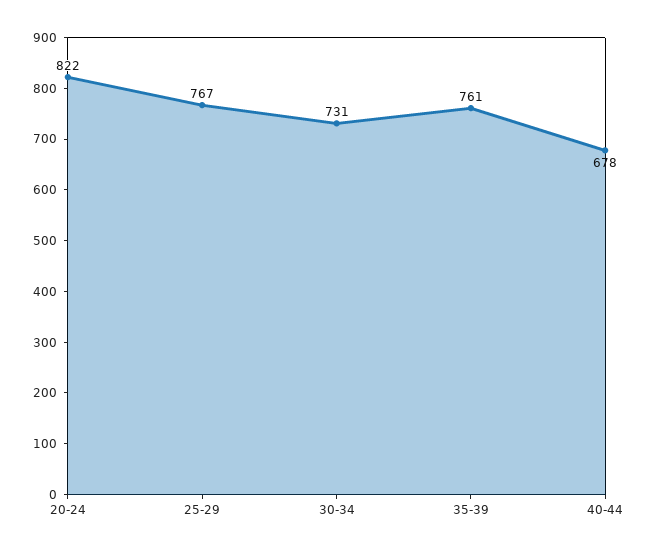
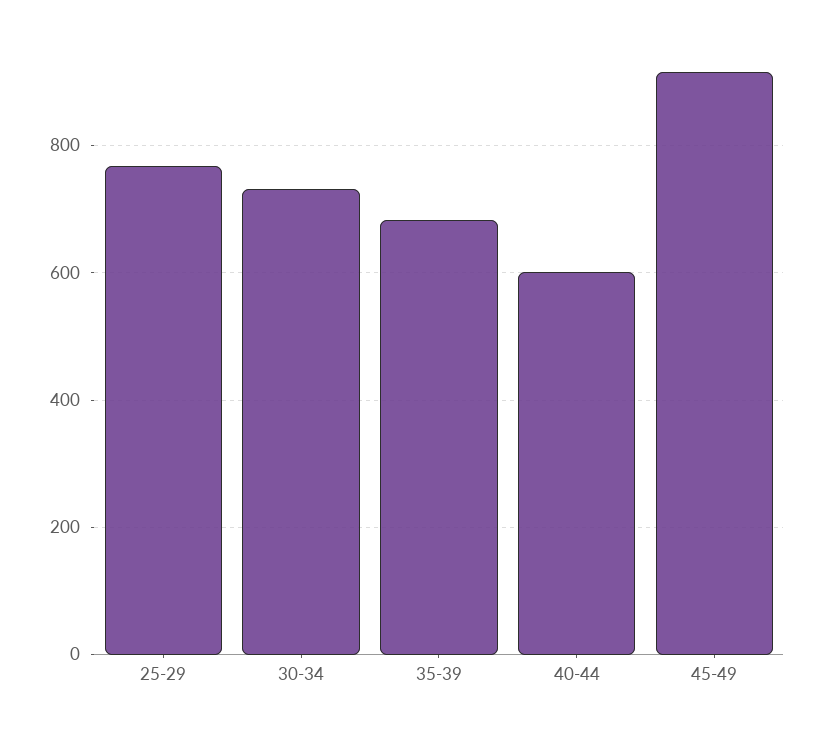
20-24: 822 -> none
35-39: 761 -> 680
40-44: 678 -> 600
45-49: none -> 920

